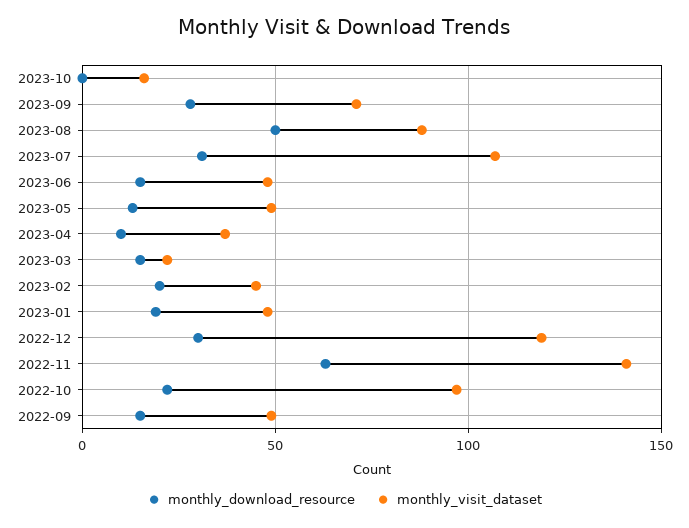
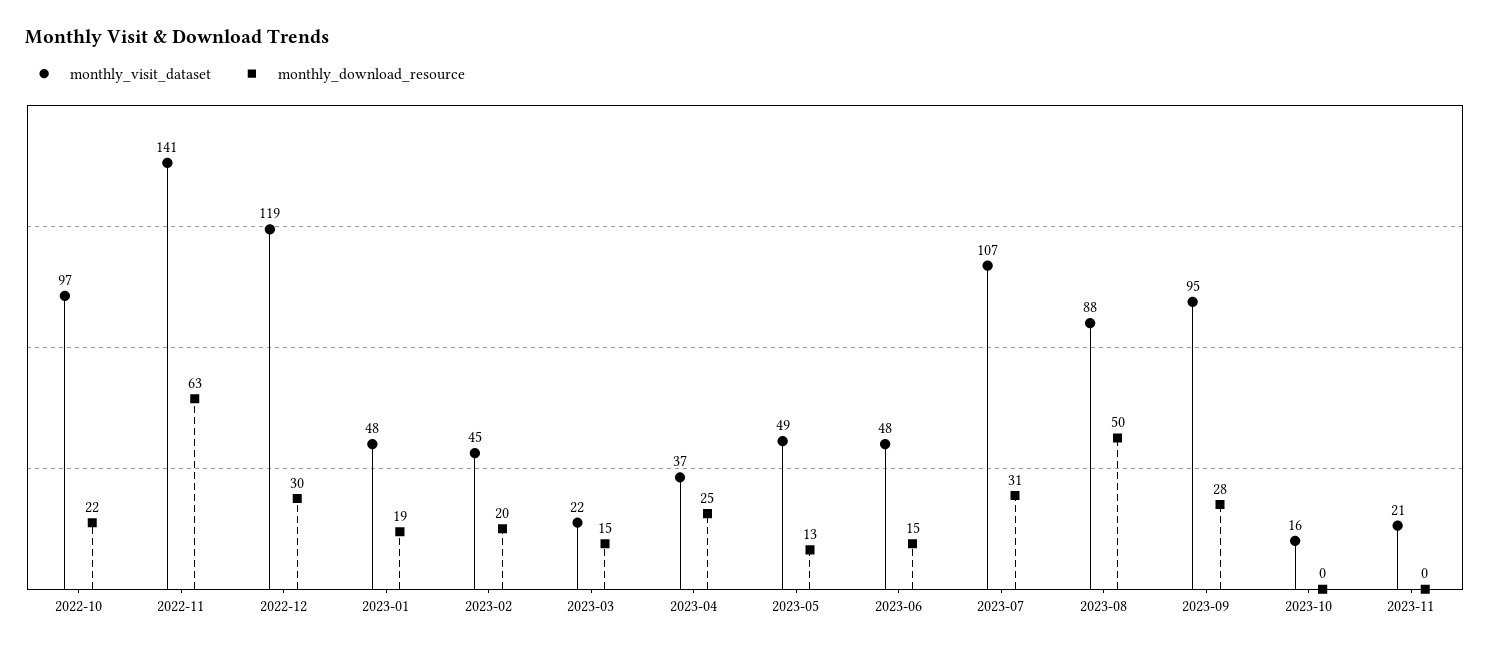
monthly_visit_dataset, 2023-09: 70 -> 95
monthly_download_resource, 2023-04: 10 -> 25
monthly_download_resource, 2022-09: 15 -> none
monthly_visit_dataset, 2022-09: 50 -> none
monthly_visit_dataset, 2023-11: none -> 21
monthly_download_resource, 2023-11: none -> 0

